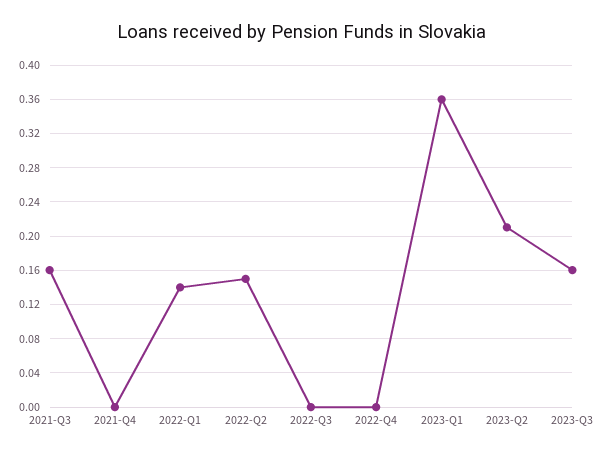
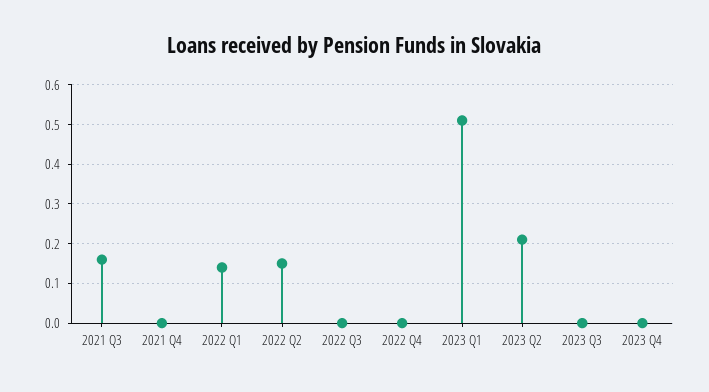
2023-Q1: 0.36 -> 0.5
2023-Q3: 0.16 -> 0
2023 Q4: none -> 0

